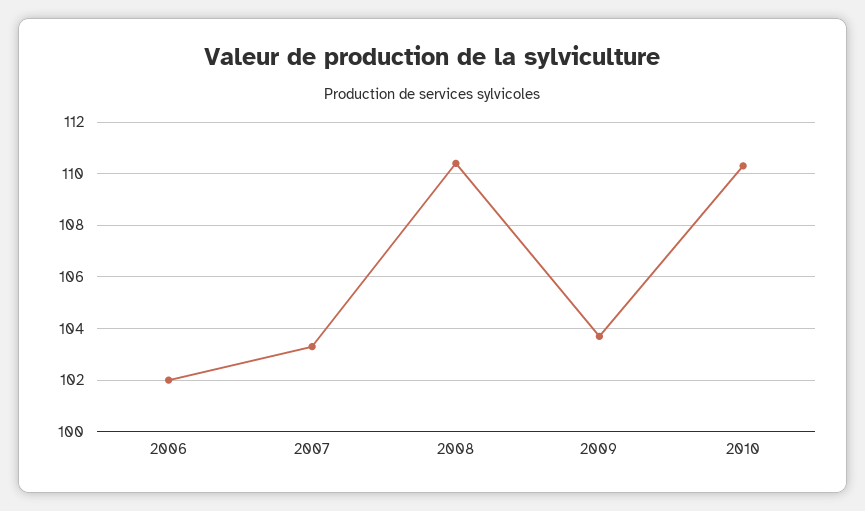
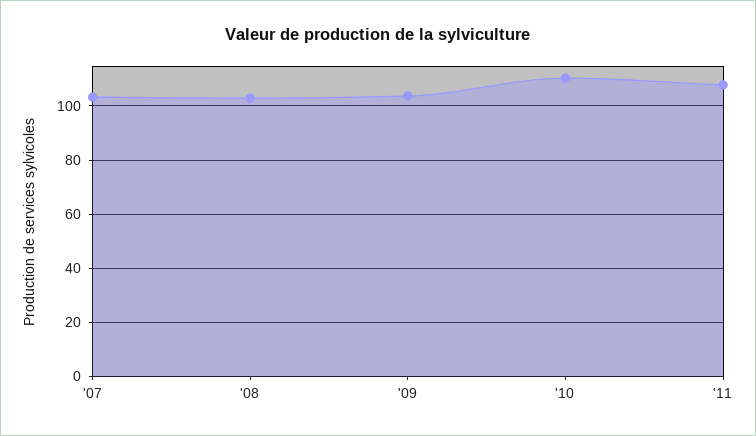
2006: 102 -> none
2008: 110.5 -> 102.5
'11: none -> 107.5

